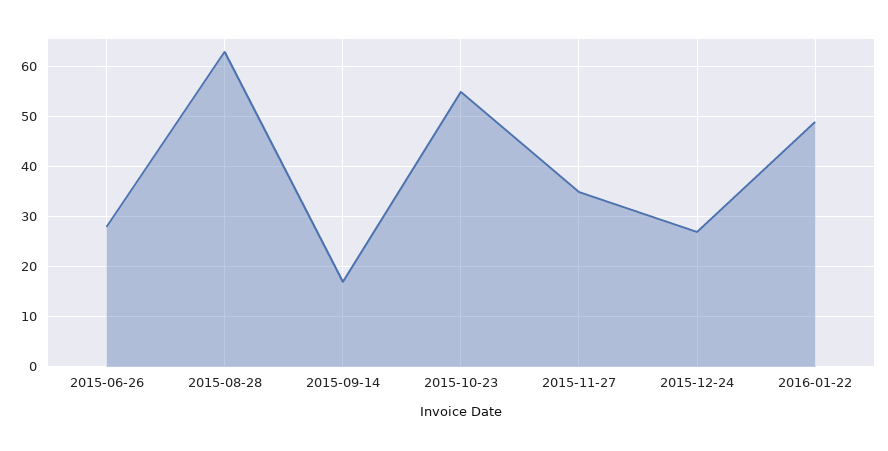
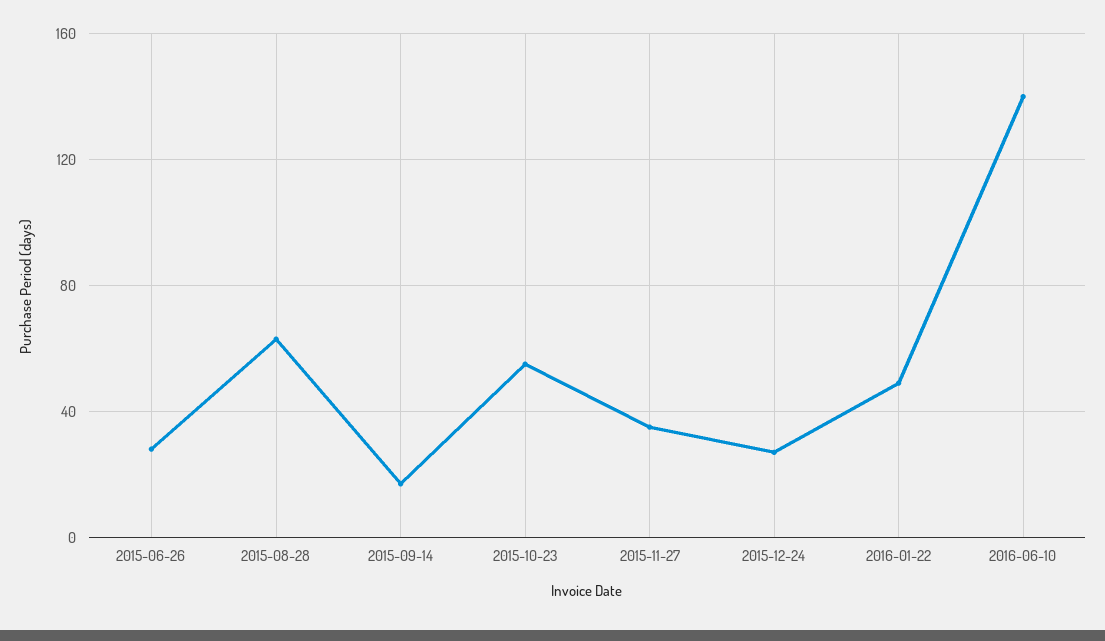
2016-06-10: none -> 140

